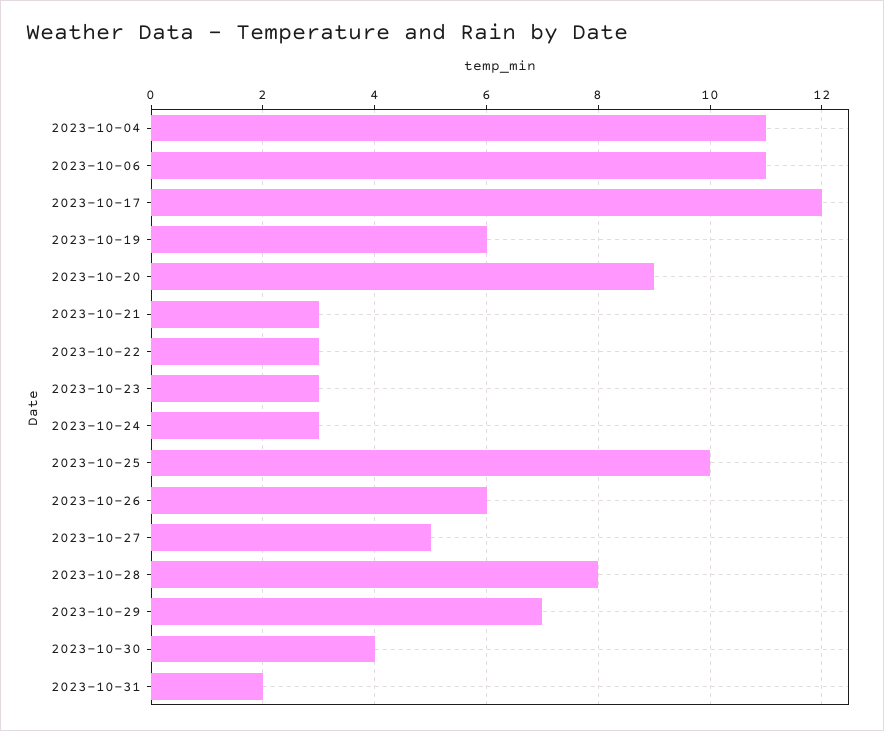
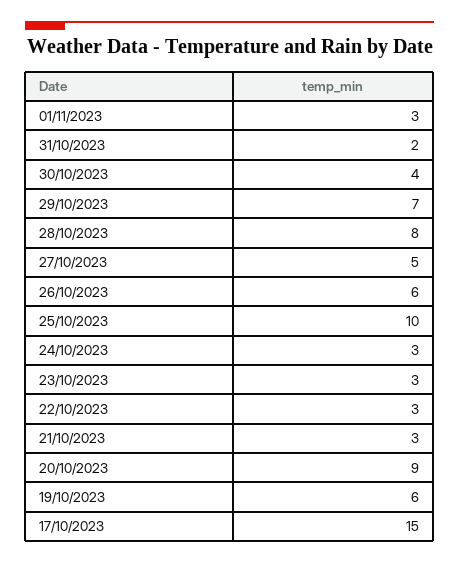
2023-10-04: 11 -> none
2023-10-06: 11 -> none
2023-10-17: 12 -> 15
01/11/2023: none -> 3

